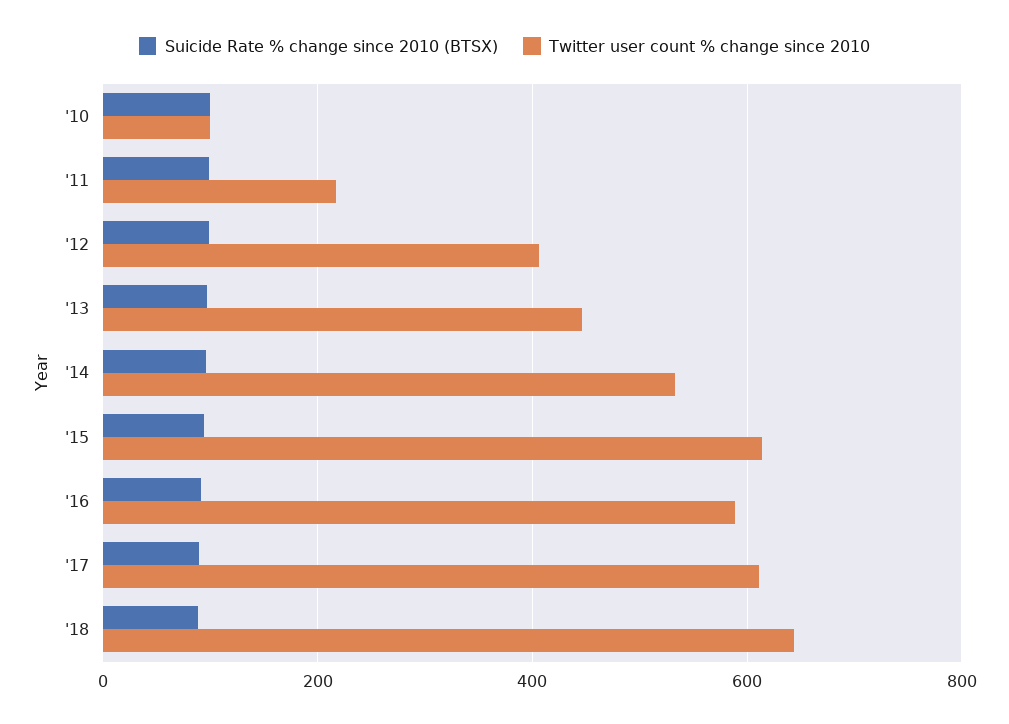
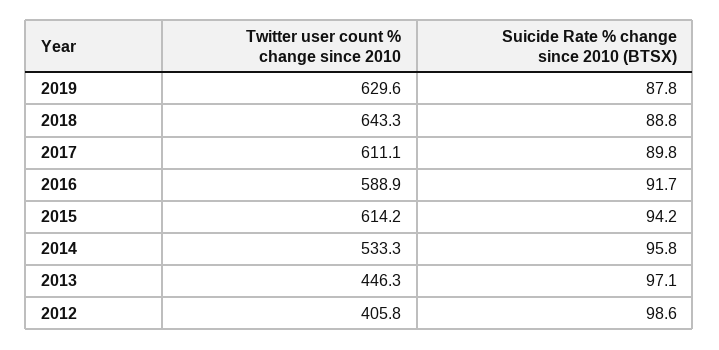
Suicide Rate % change since 2010 (BTSX), '10: 100 -> none
Twitter user count % change since 2010, '10: 100 -> none
Suicide Rate % change since 2010 (BTSX), '11: 100 -> none
Twitter user count % change since 2010, '11: 220 -> none
Twitter user count % change since 2010, 2019: none -> 629.6
Suicide Rate % change since 2010 (BTSX), 2019: none -> 87.8

